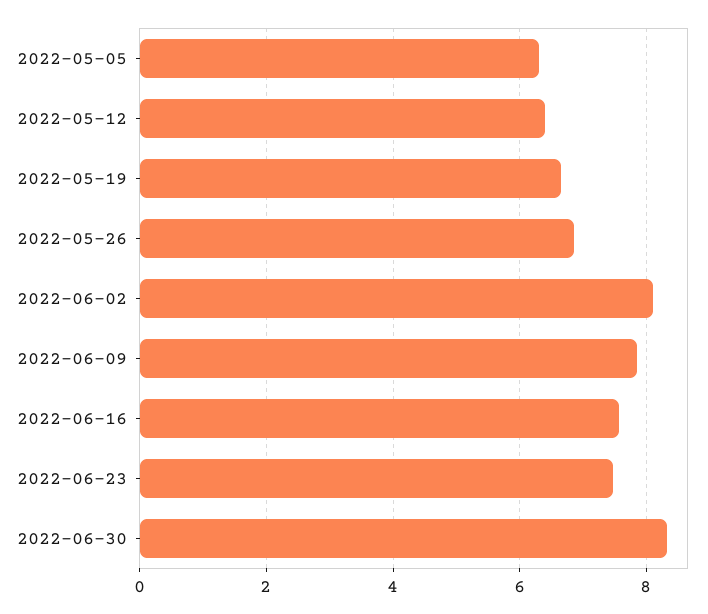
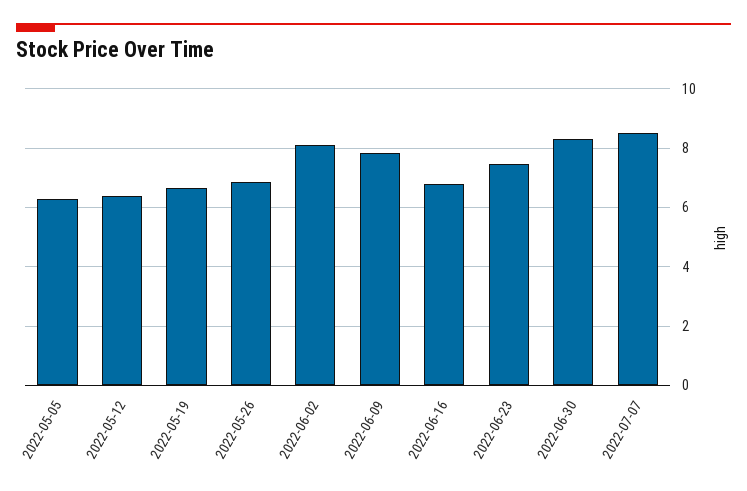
2022-06-16: 7.6 -> 6.75
2022-07-07: none -> 8.5

